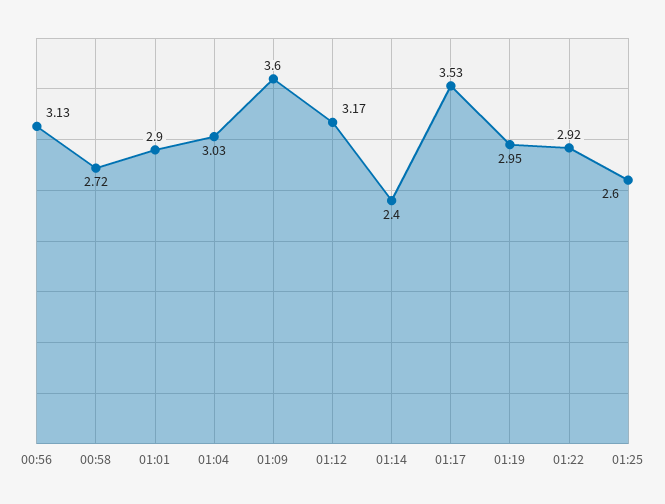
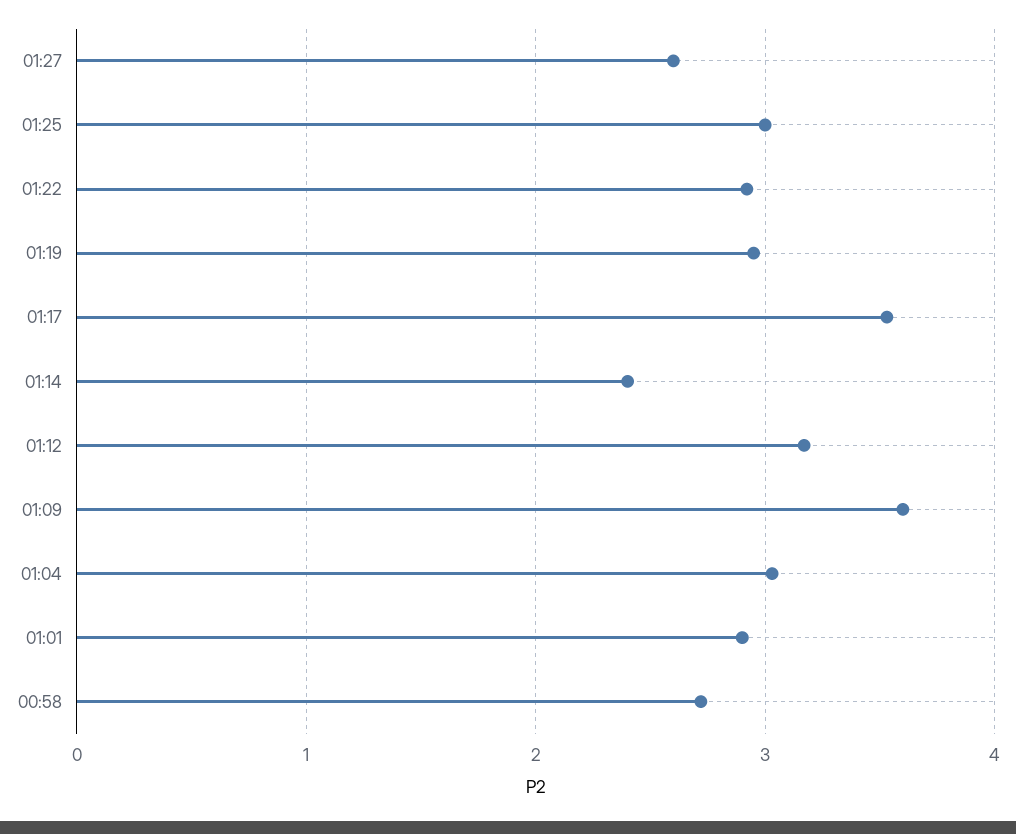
00:56: 3.13 -> none
01:25: 2.6 -> 3
01:27: none -> 2.6

